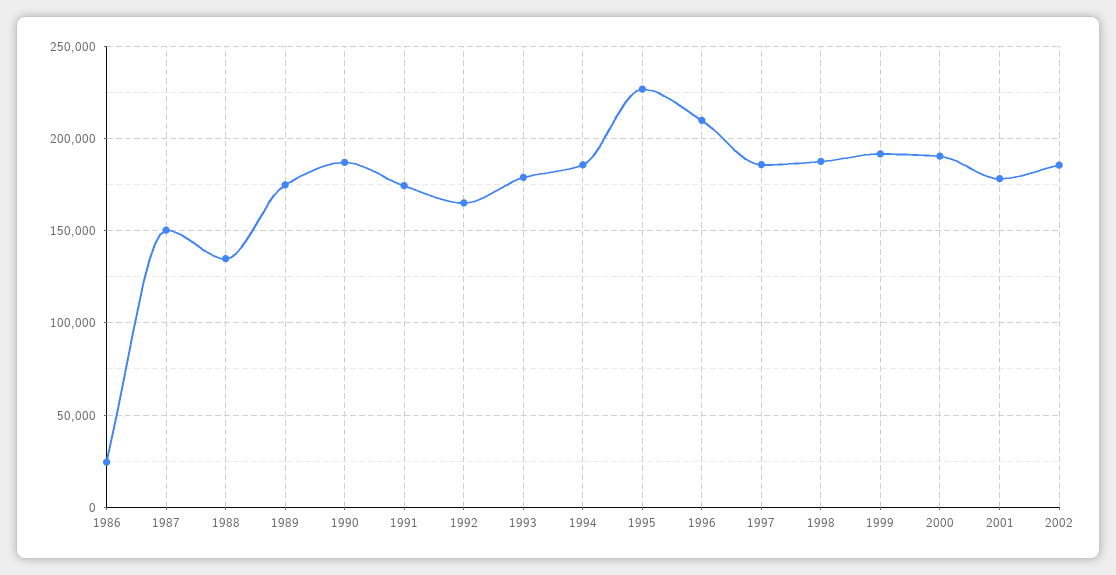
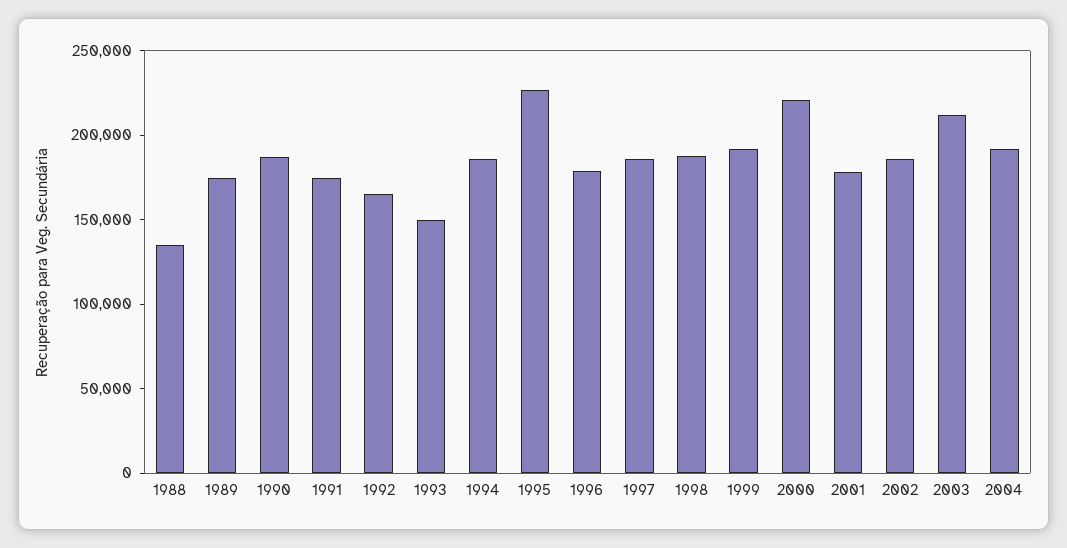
1986: 25000 -> none
1987: 150000 -> none
1993: 180000 -> 150000
1996: 210000 -> 180000
2000: 190000 -> 220000
2003: none -> 210000
2004: none -> 190000

